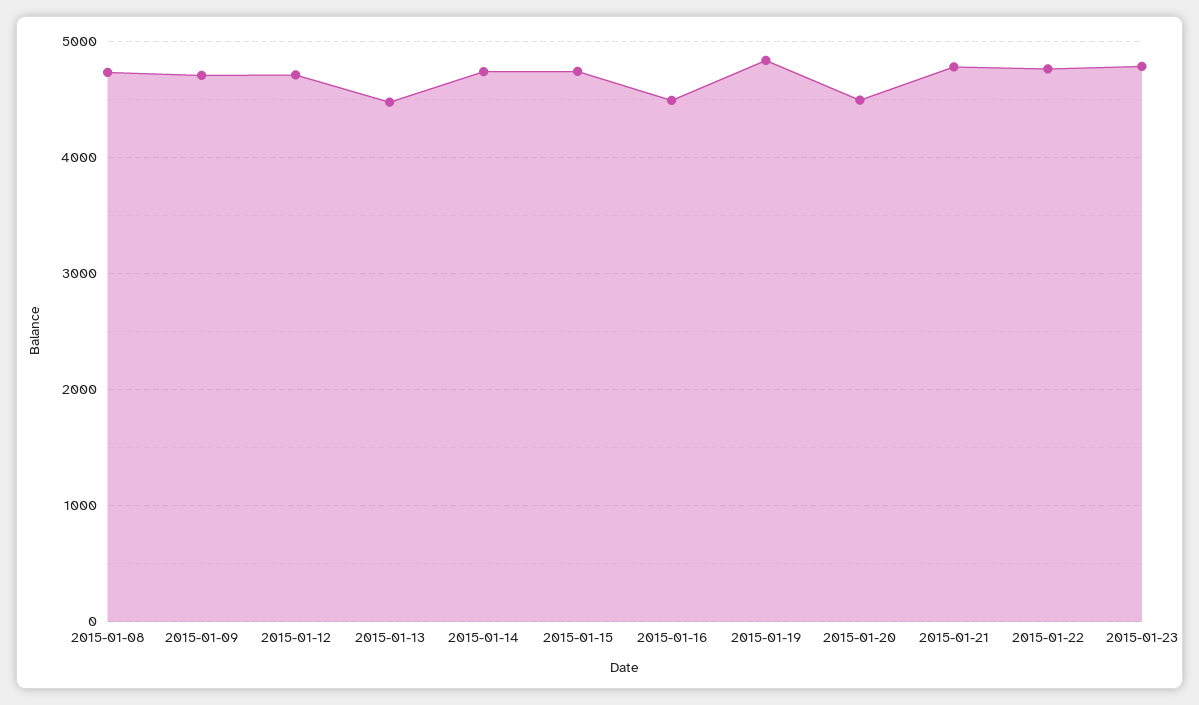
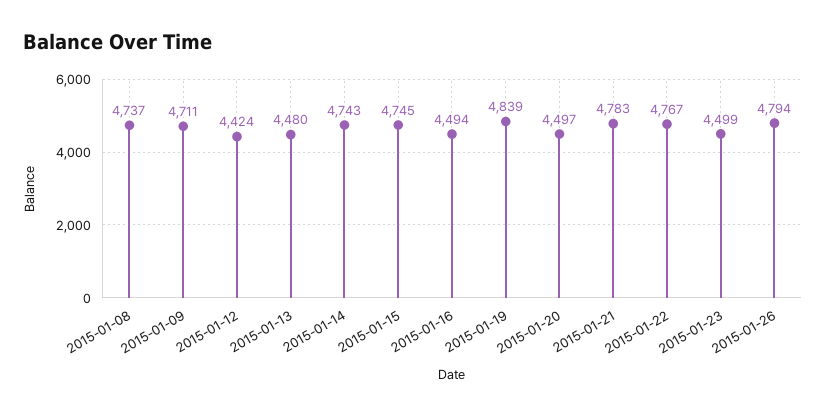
2015-01-12: 4700 -> 4424
2015-01-23: 4800 -> 4499
2015-01-26: none -> 4794

